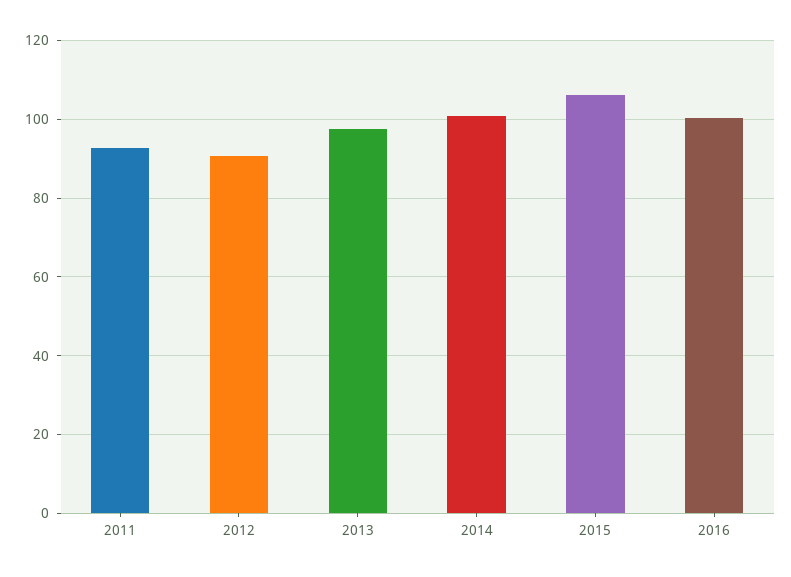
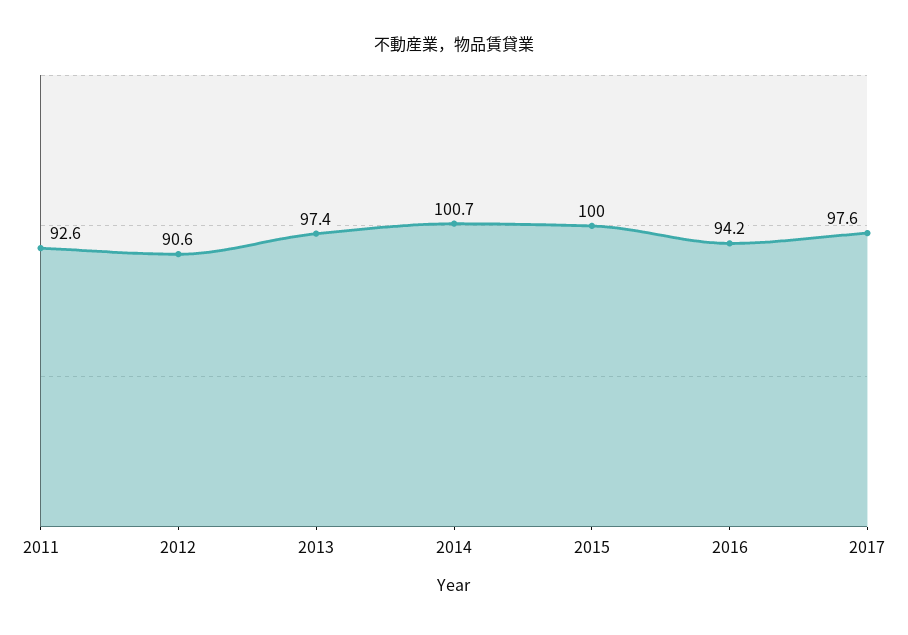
2015: 106 -> 100
2016: 100 -> 94.2
2017: none -> 97.6

